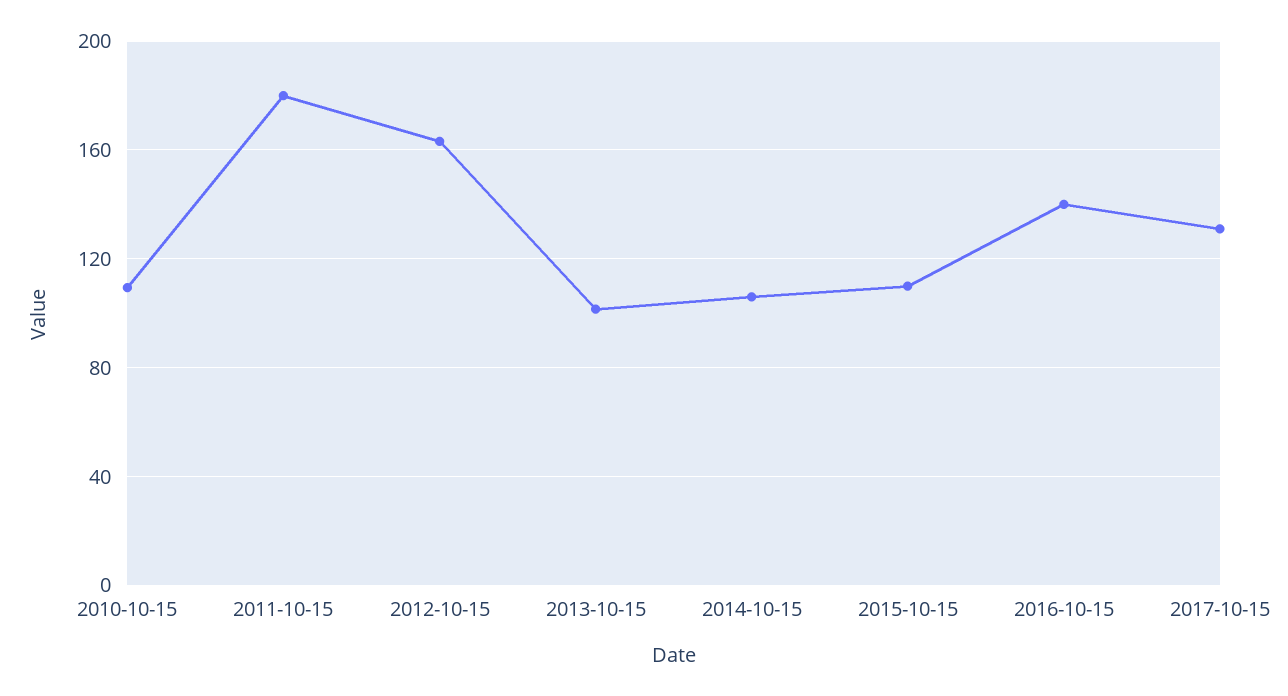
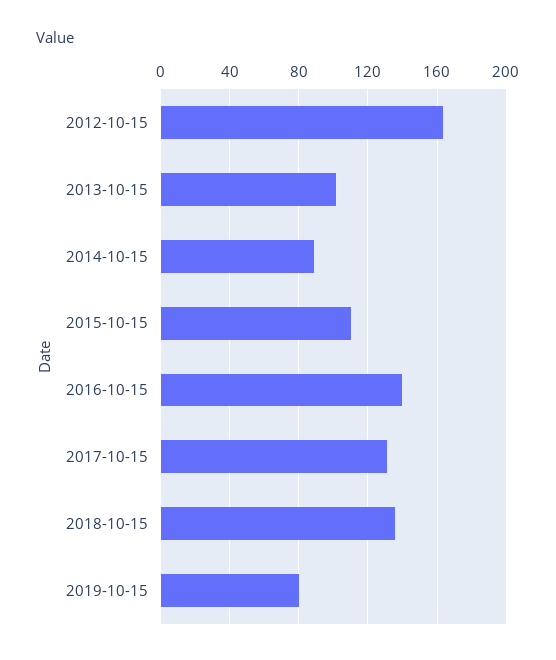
2010-10-15: 110 -> none
2011-10-15: 180 -> none
2014-10-15: 105 -> 90
2018-10-15: none -> 135
2019-10-15: none -> 80

